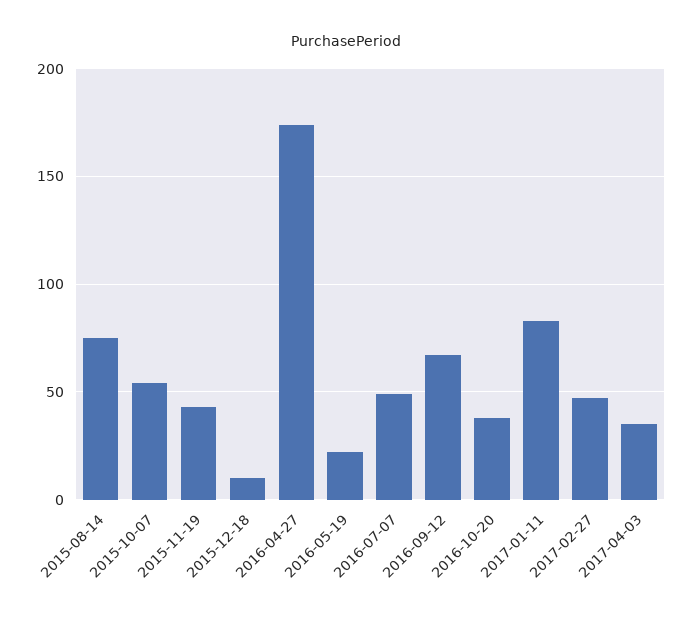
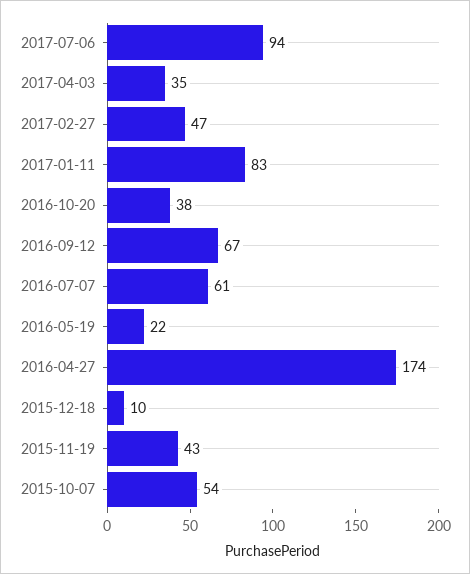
2015-08-14: 75 -> none
2016-07-07: 50 -> 61
2017-07-06: none -> 94

